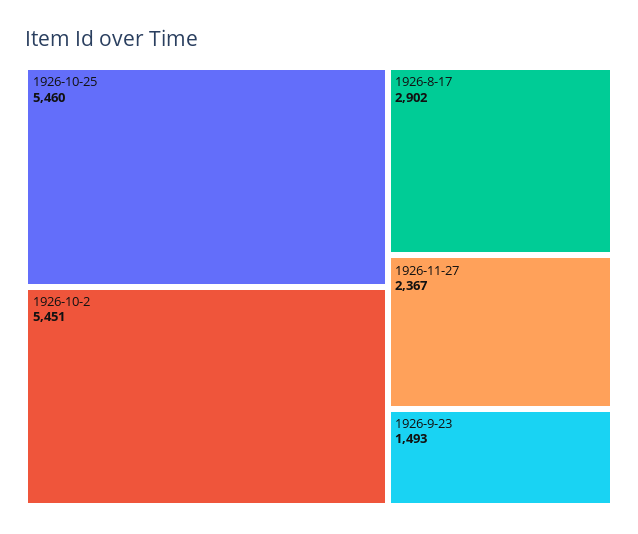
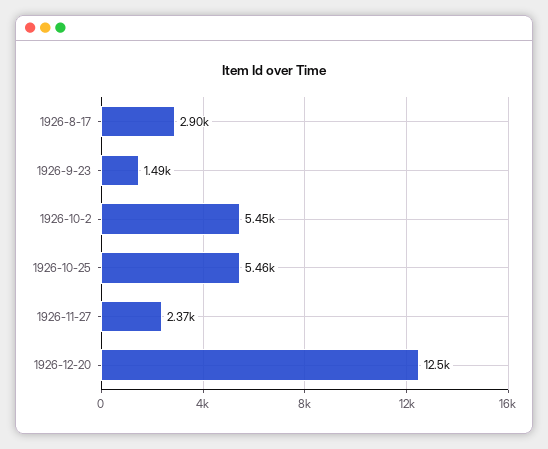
1926-12-20: none -> 12500

